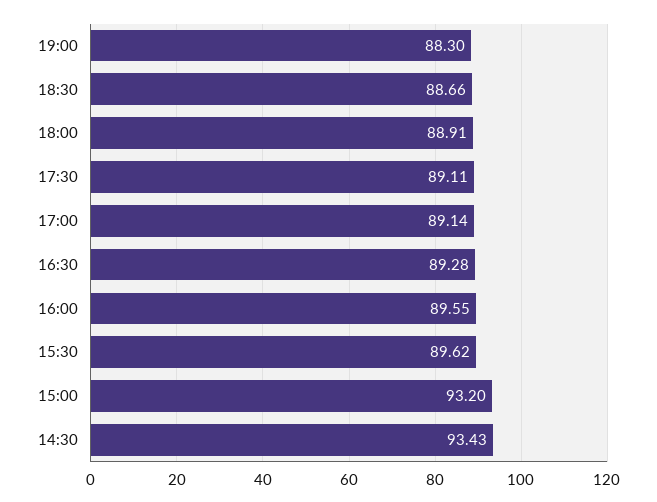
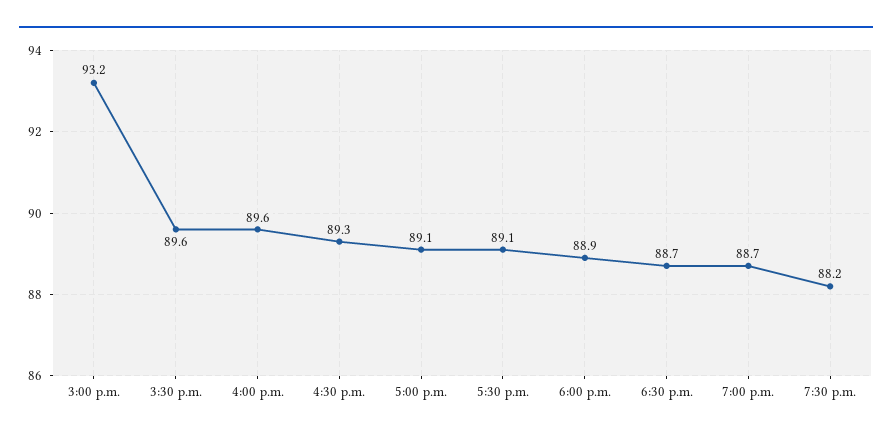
19:00: 88.3 -> 88.7
14:30: 93.43 -> none
7:30 p.m.: none -> 88.2

